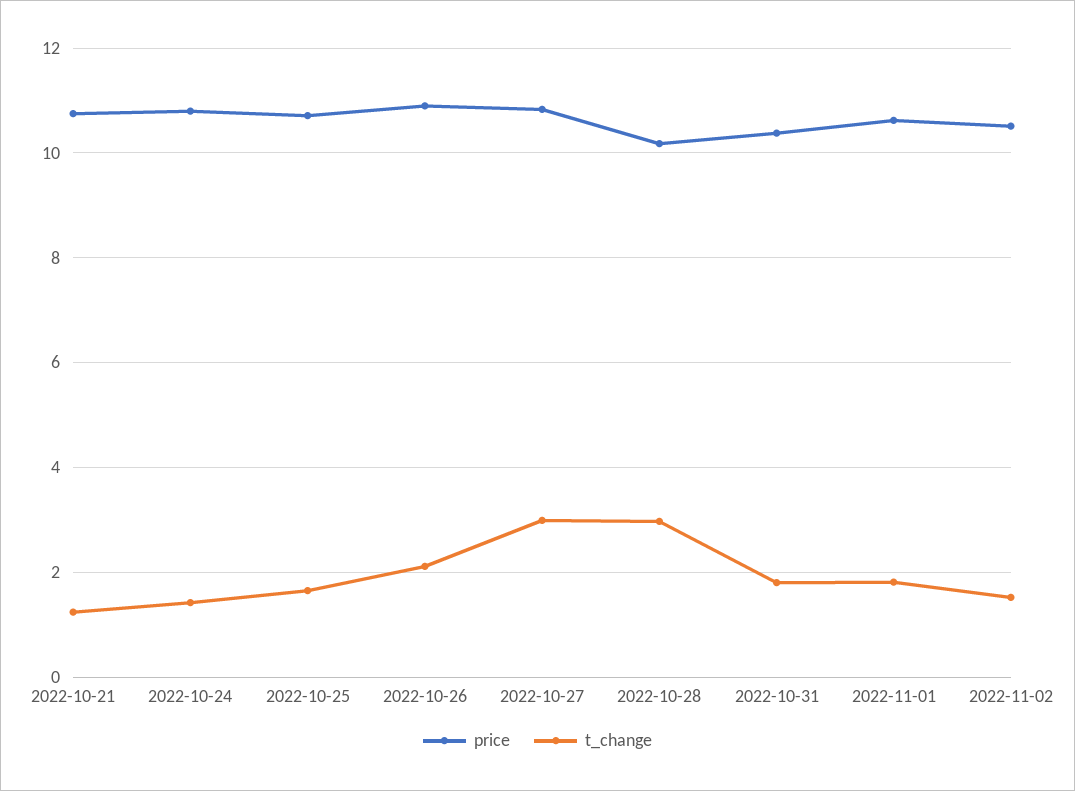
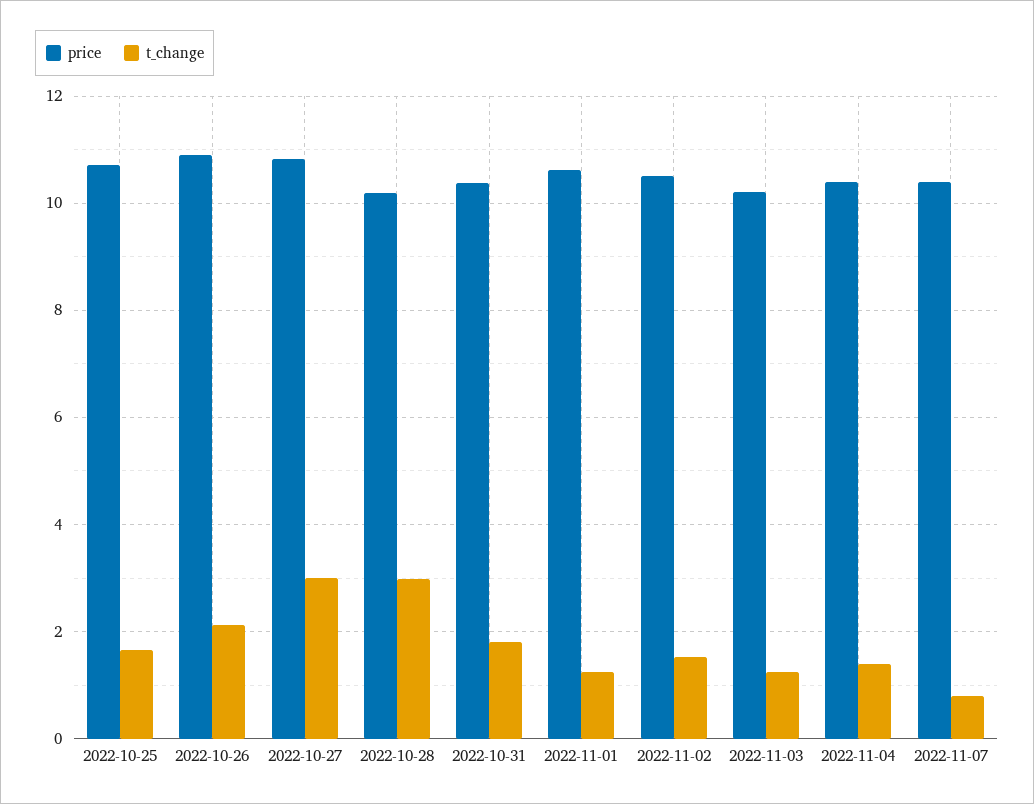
price, 2022-10-21: 10.8 -> none
t_change, 2022-10-21: 1.2 -> none
price, 2022-10-24: 10.8 -> none
t_change, 2022-10-24: 1.4 -> none
t_change, 2022-11-01: 1.8 -> 1.2
price, 2022-11-03: none -> 10.2
t_change, 2022-11-03: none -> 1.2
price, 2022-11-04: none -> 10.4
t_change, 2022-11-04: none -> 1.4
price, 2022-11-07: none -> 10.4
t_change, 2022-11-07: none -> 0.8

